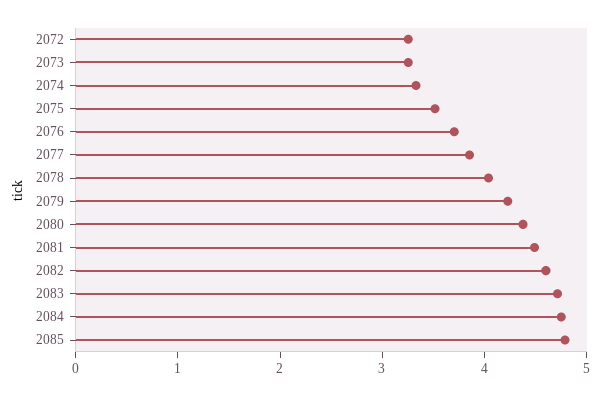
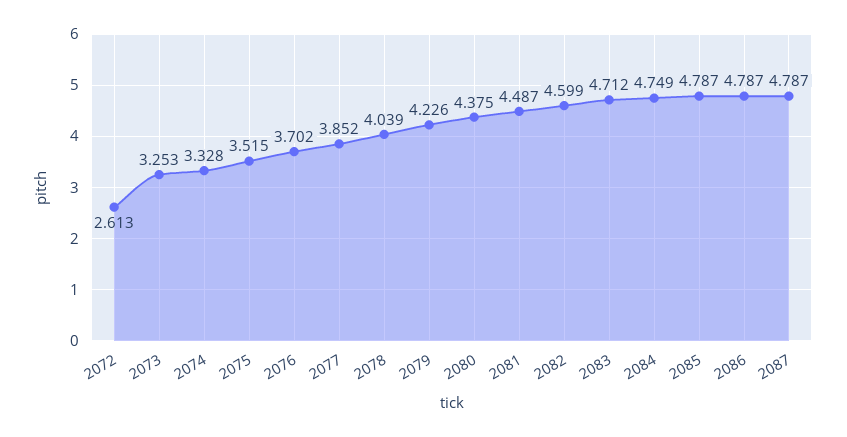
2072: 3.2 -> 2.613
2086: none -> 4.787
2087: none -> 4.787

